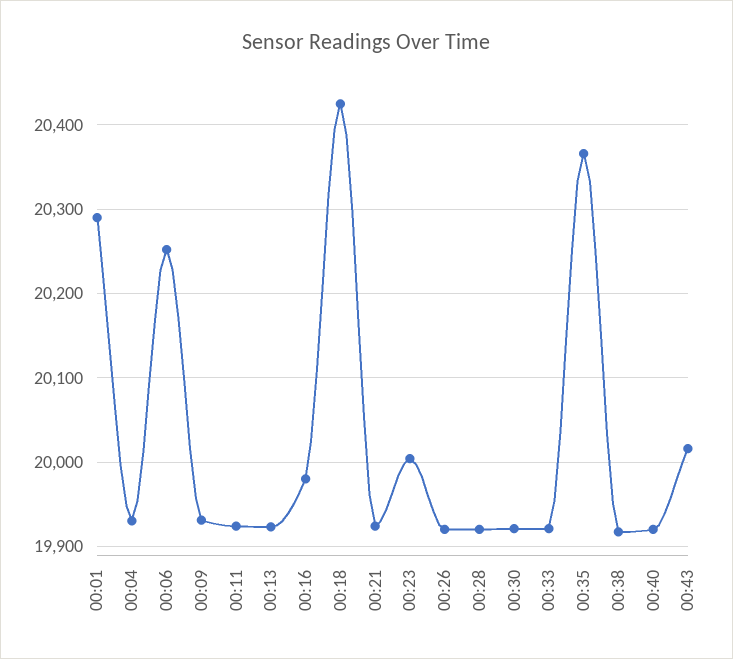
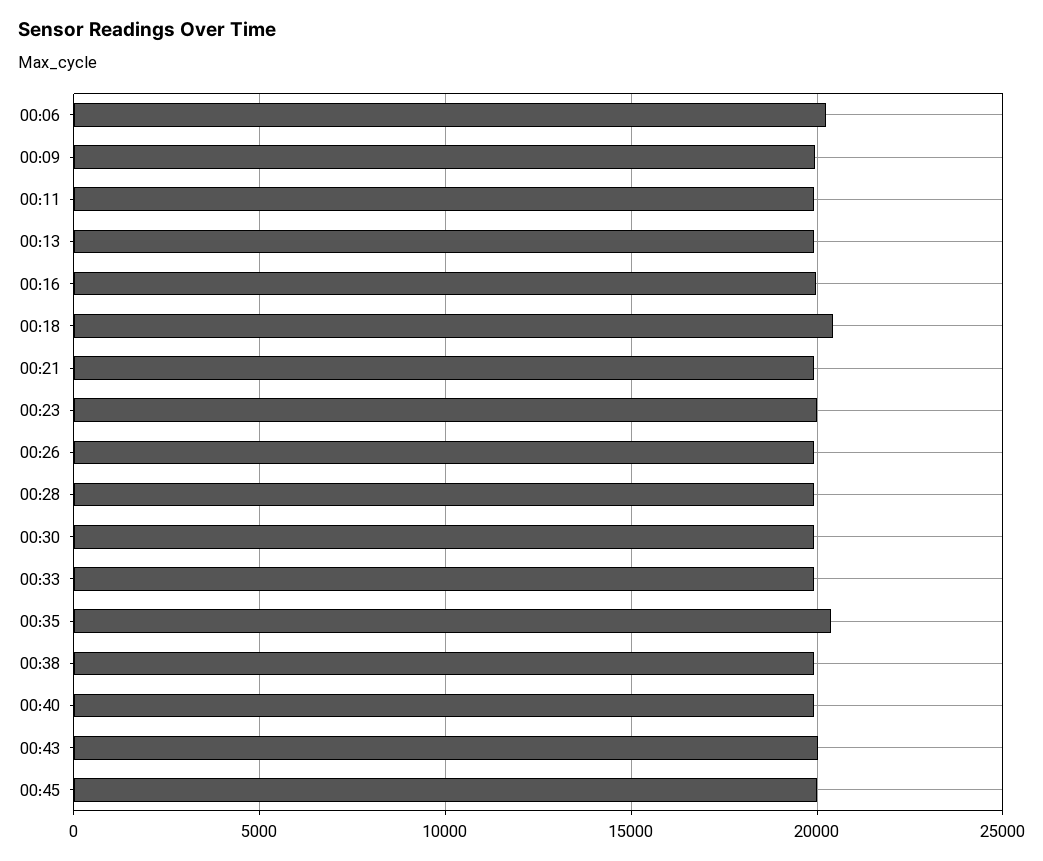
00:01: 20290 -> none
00:04: 19930 -> none
00:45: none -> 20000

